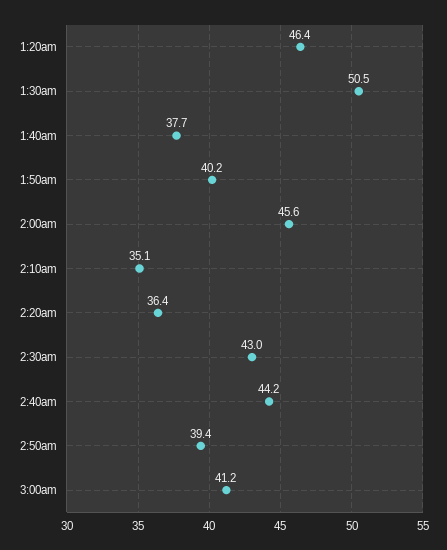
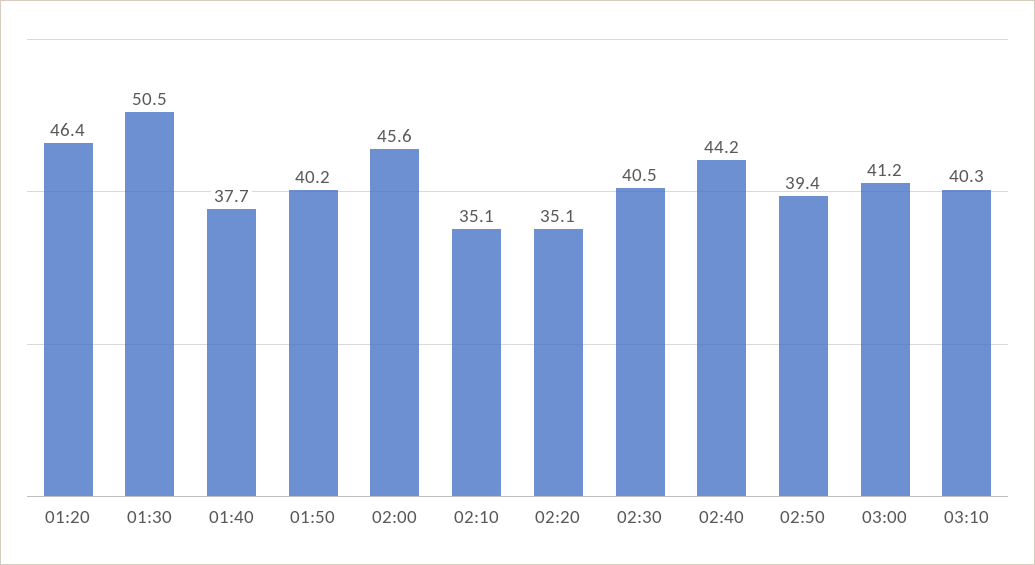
2:20am: 36.4 -> 35.1
2:30am: 43 -> 40.5
03:10: none -> 40.3

